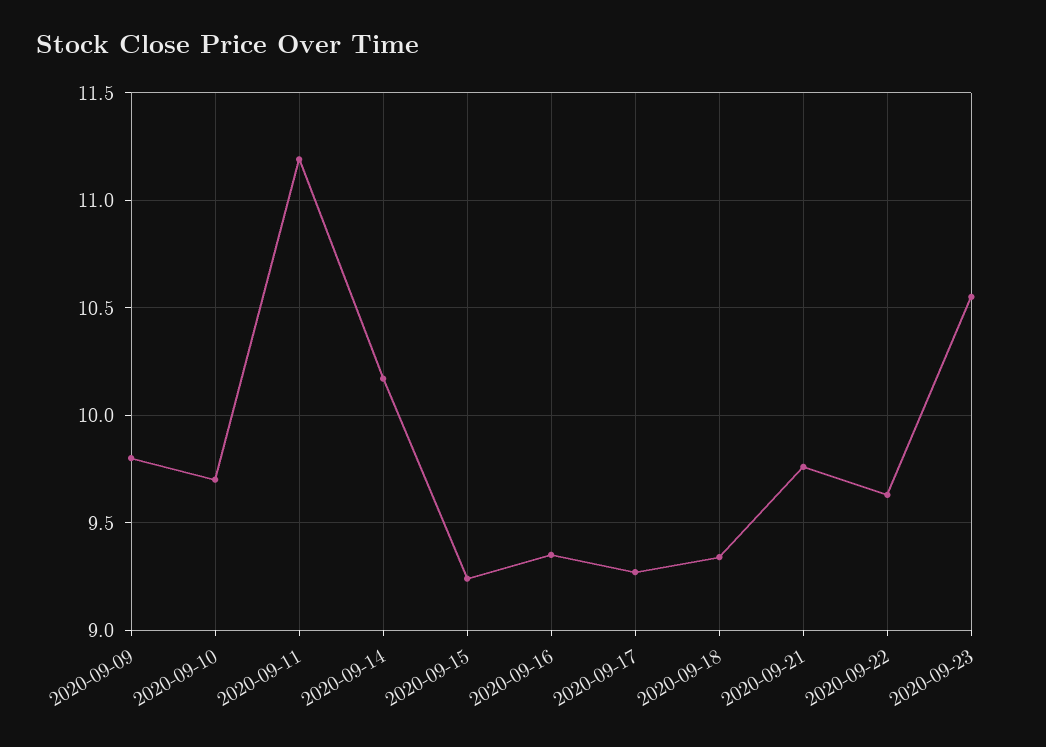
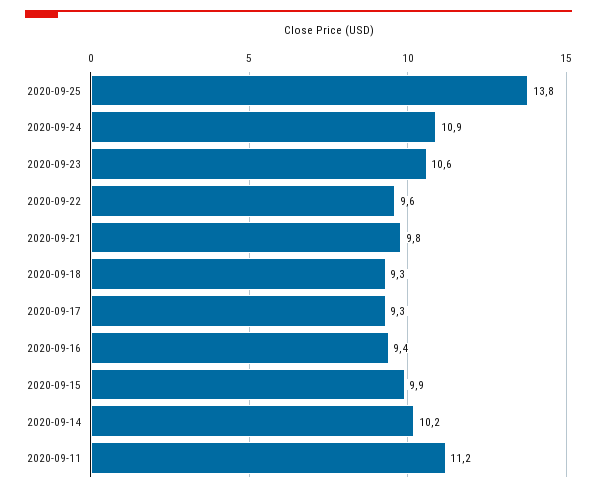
2020-09-09: 9.8 -> none
2020-09-10: 9.7 -> none
2020-09-15: 9.25 -> 9.9
2020-09-25: none -> 13.8
2020-09-24: none -> 10.9

